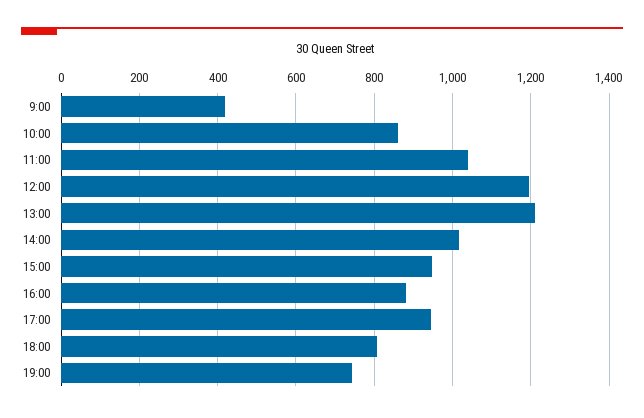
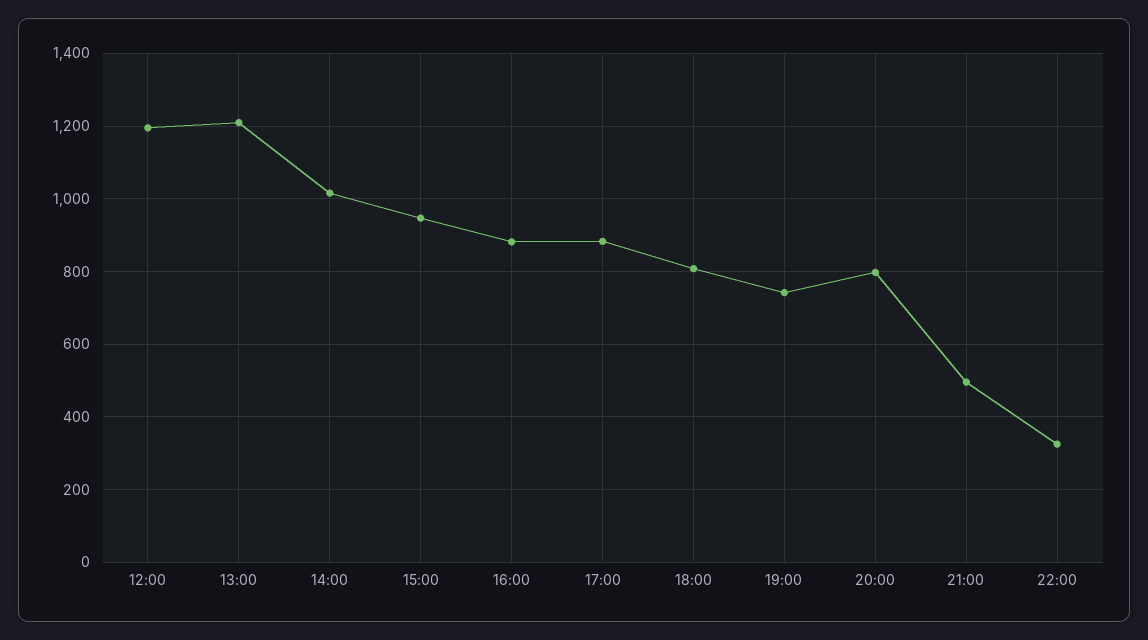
9:00: 420 -> none
10:00: 860 -> none
11:00: 1040 -> none
17:00: 940 -> 880
20:00: none -> 800
21:00: none -> 500
22:00: none -> 320

